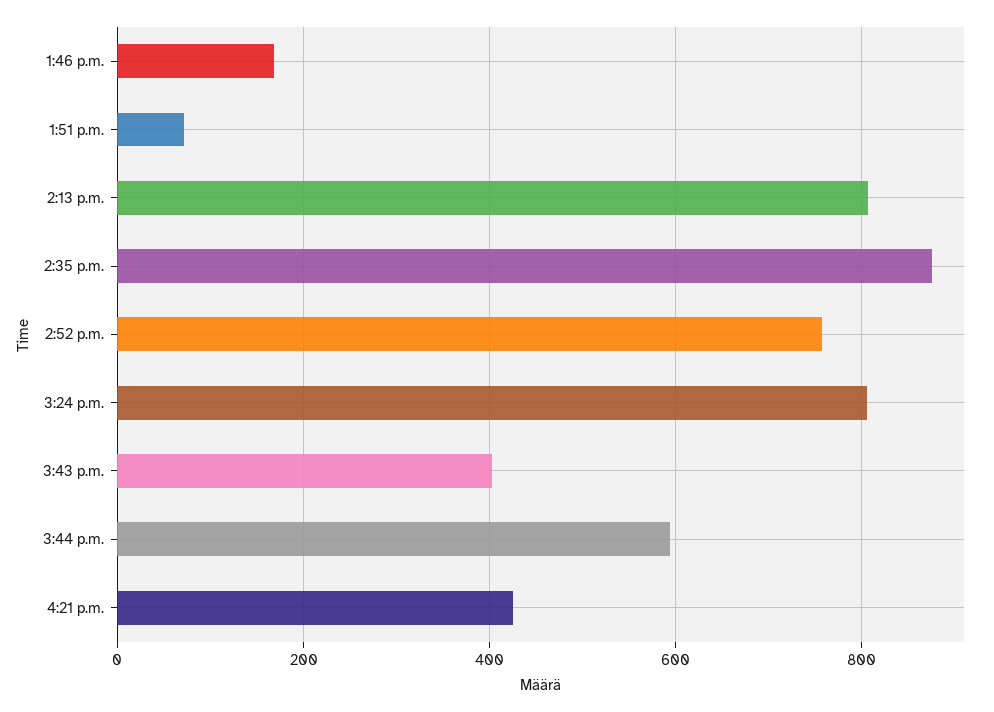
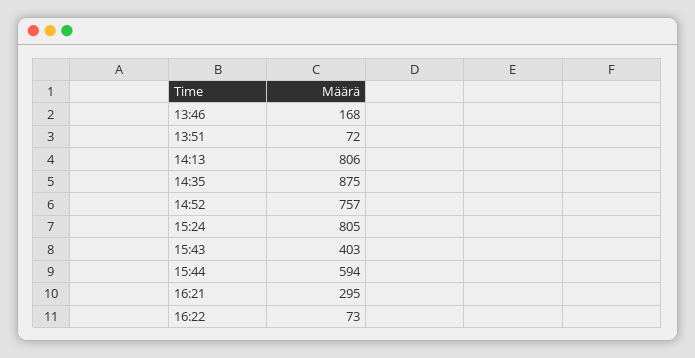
4:21 p.m.: 420 -> 295
16:22: none -> 73

